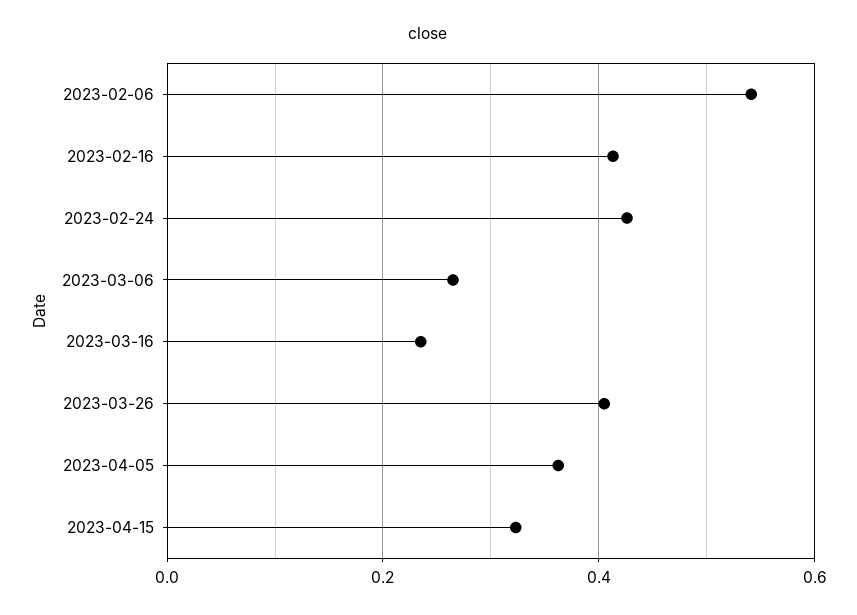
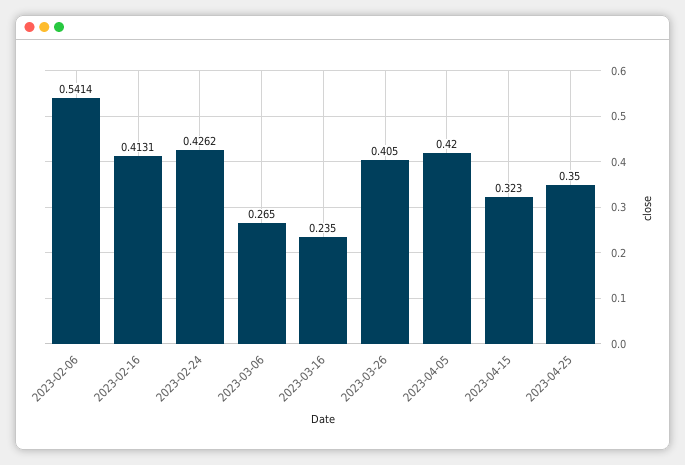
2023-04-05: 0.36 -> 0.42
2023-04-25: none -> 0.35

